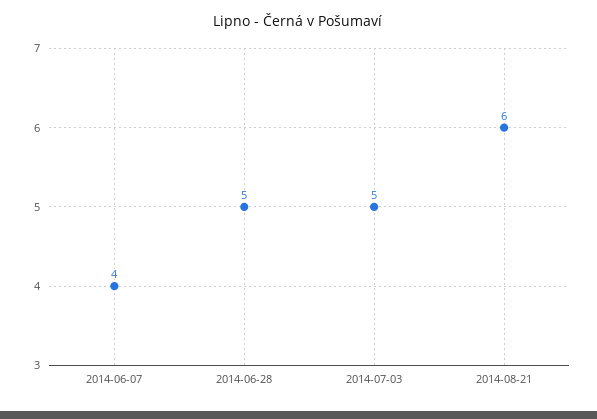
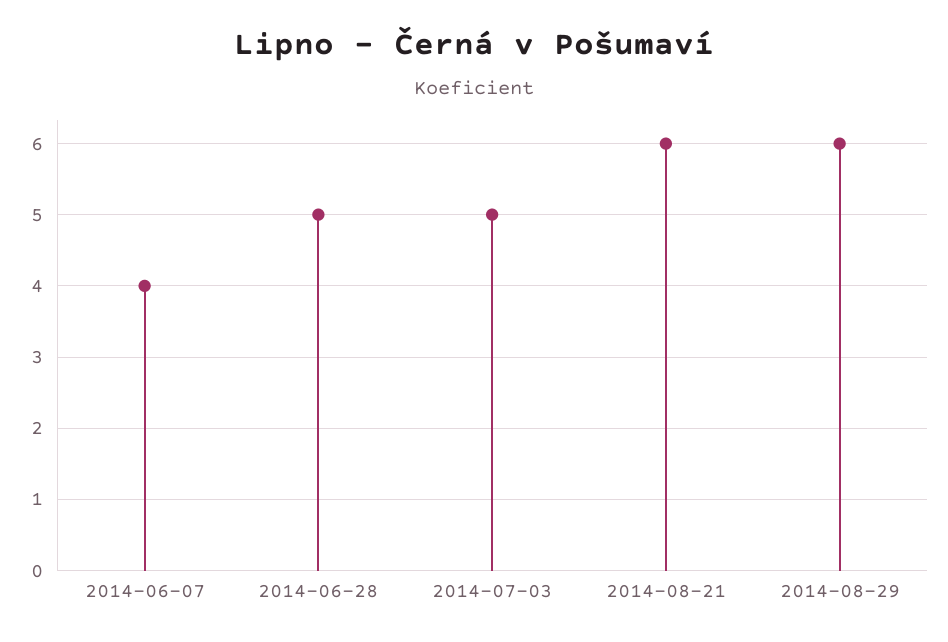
2014-08-29: none -> 6

